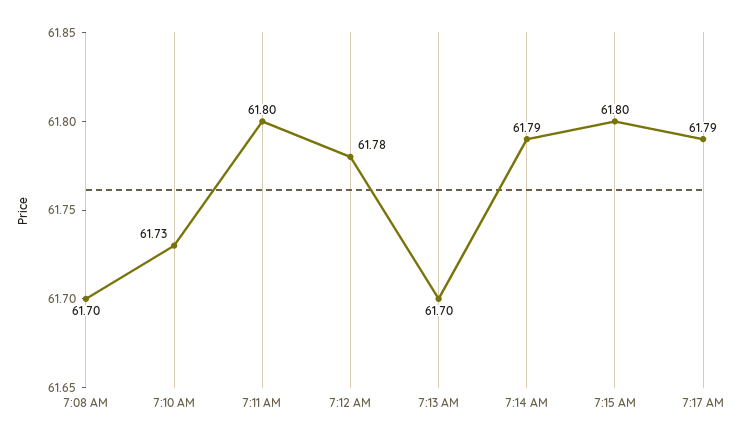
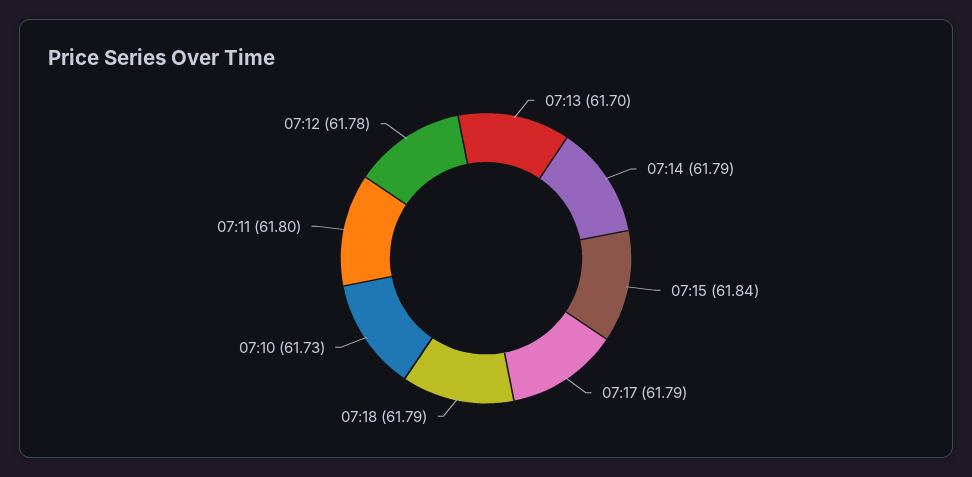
7:08 AM: 61.7 -> none
7:15 AM: 61.8 -> 61.84
07:18: none -> 61.79

